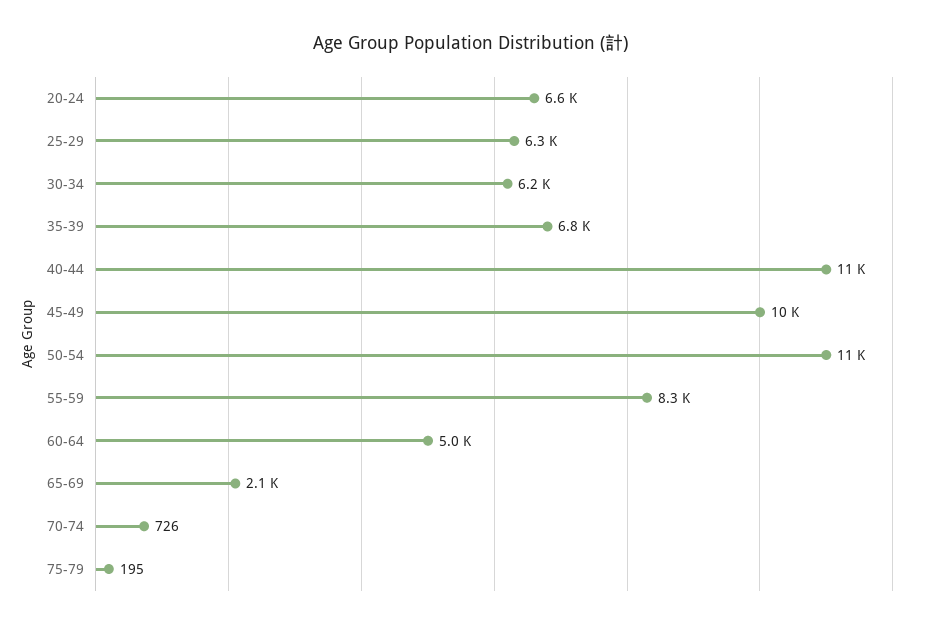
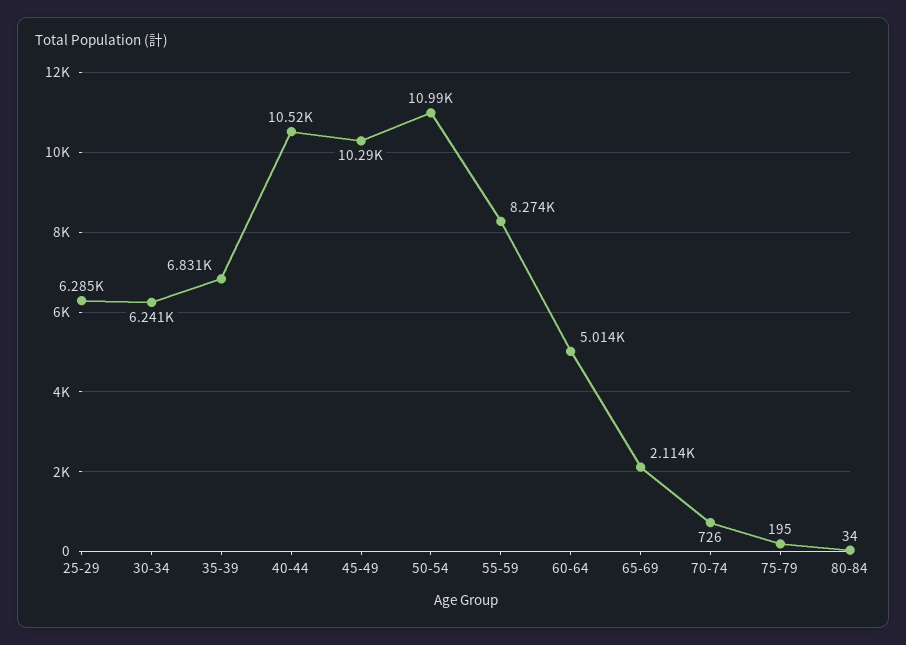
20-24: 6600 -> none
80-84: none -> 34

